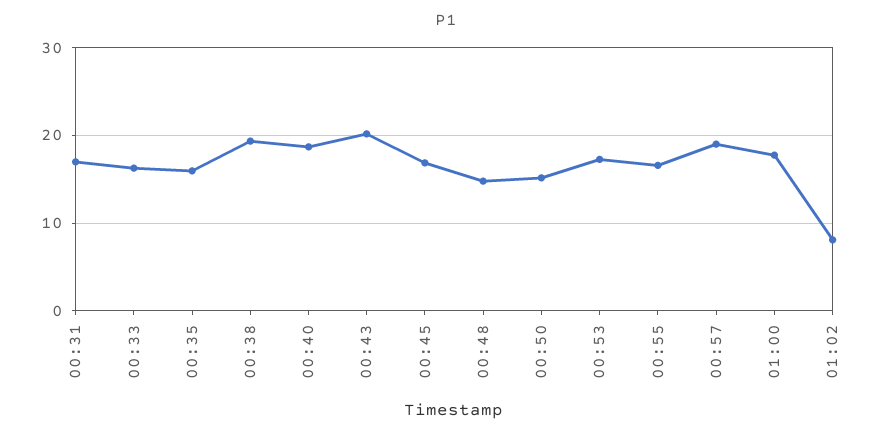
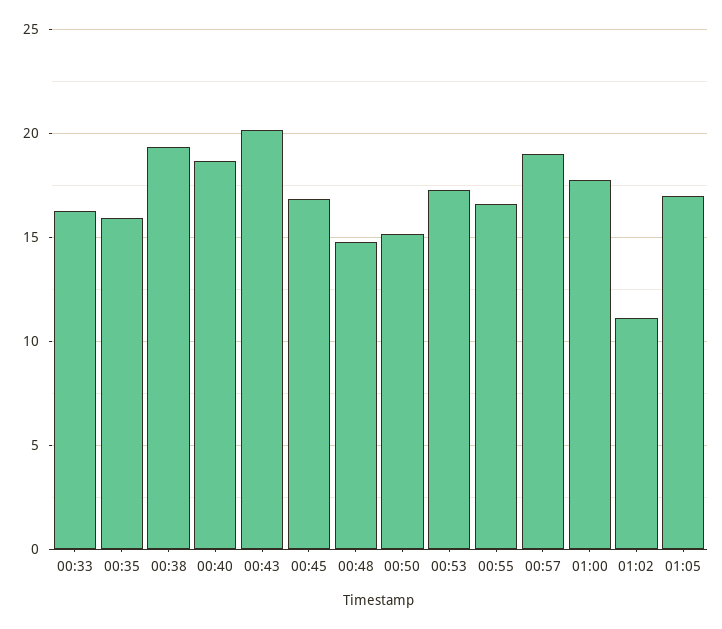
00:31: 17 -> none
01:02: 8 -> 11
01:05: none -> 17

